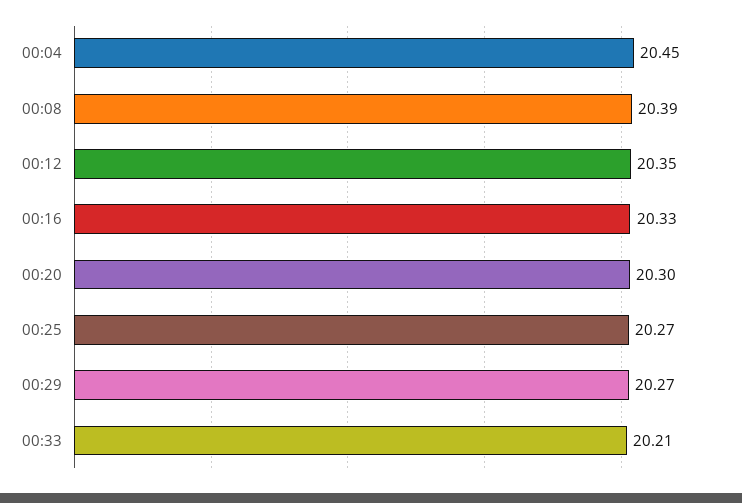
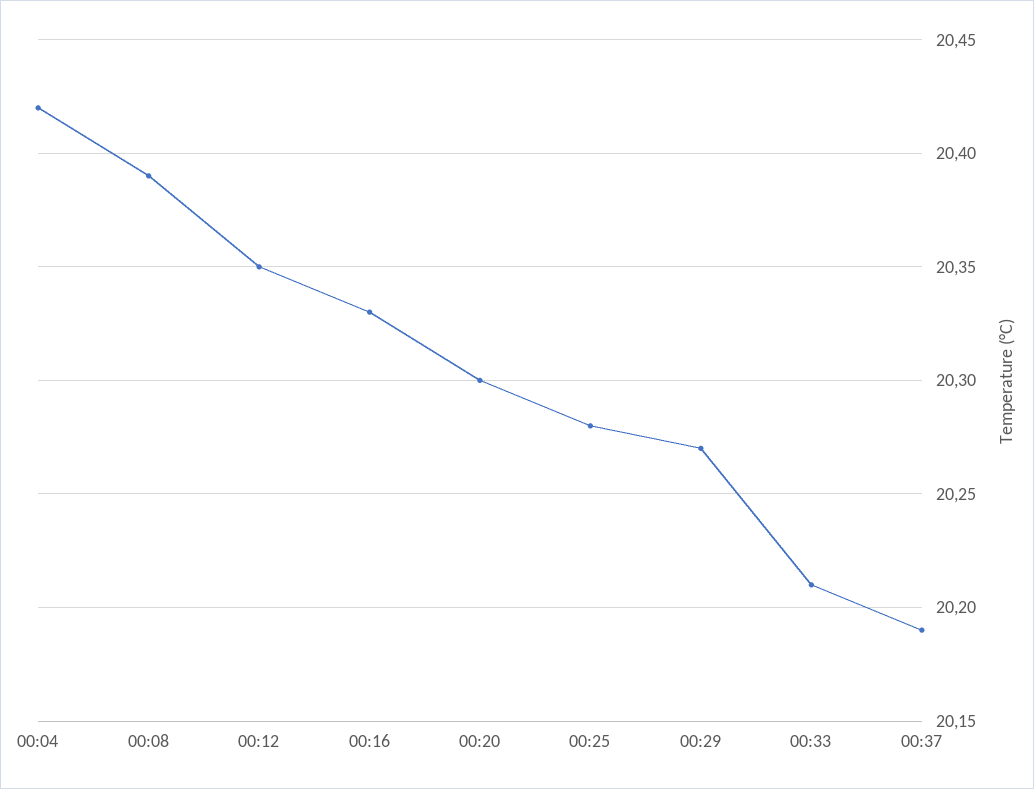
00:04: 20.45 -> 20.42
00:25: 20.27 -> 20.28
00:37: none -> 20.19

